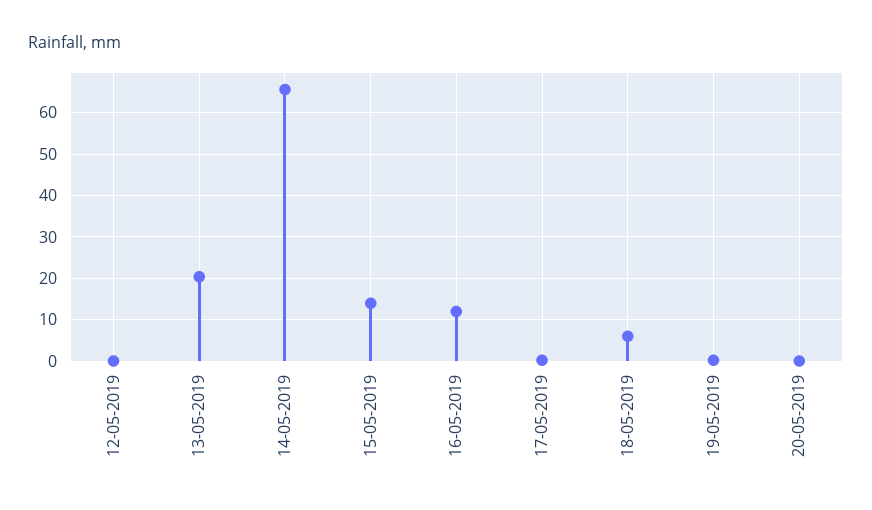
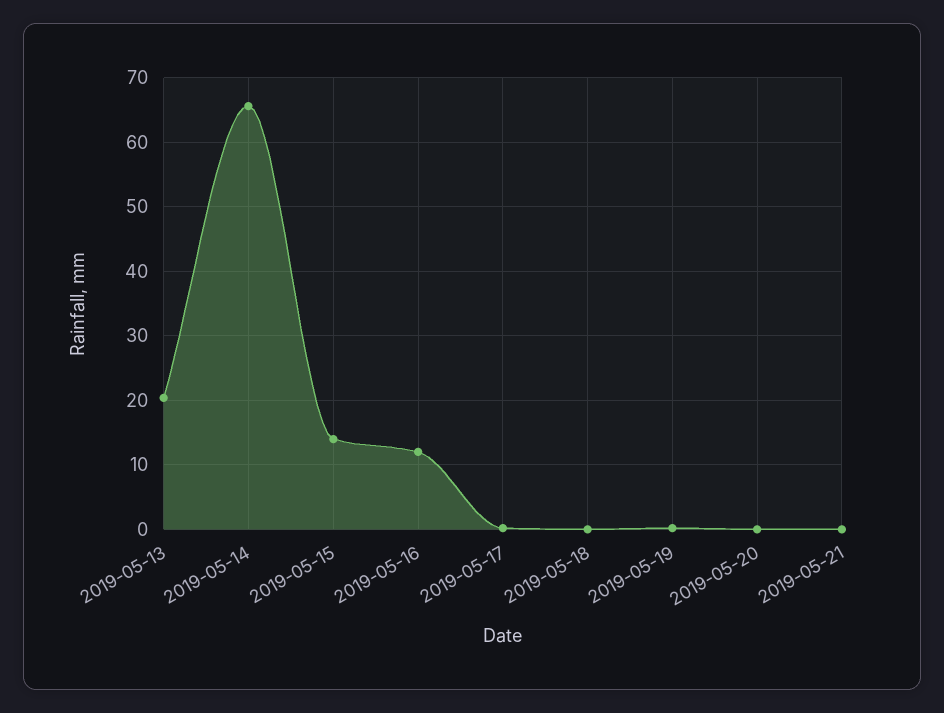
12-05-2019: 0 -> none
18-05-2019: 6 -> 0
2019-05-21: none -> 0

